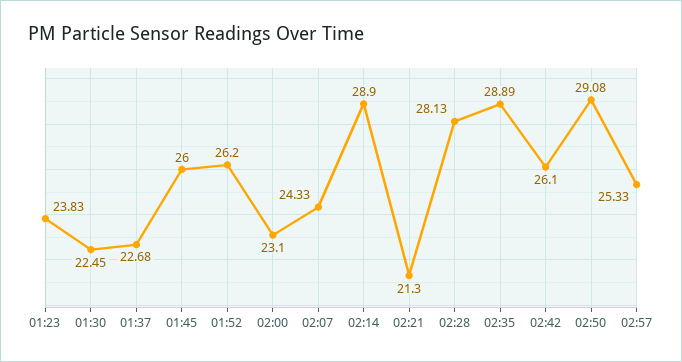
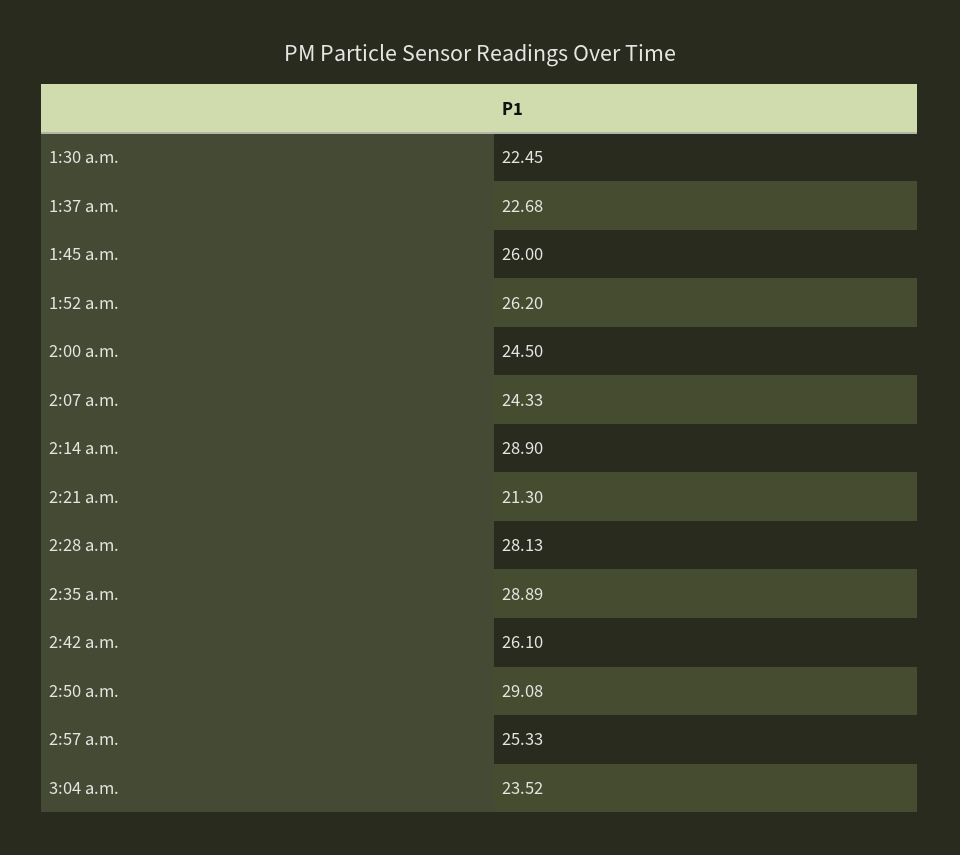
01:23: 23.83 -> none
02:00: 23.1 -> 24.5
3:04 a.m.: none -> 23.52

